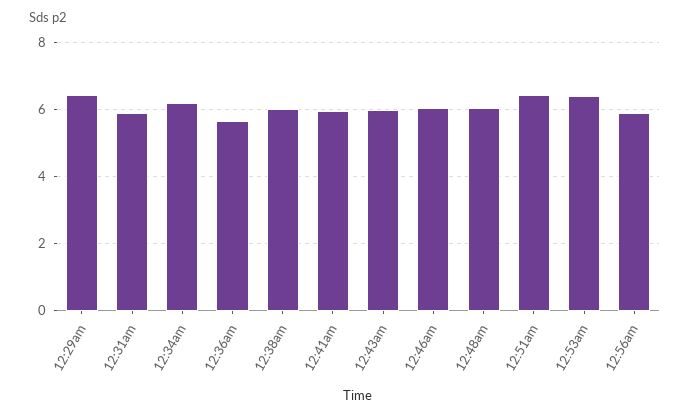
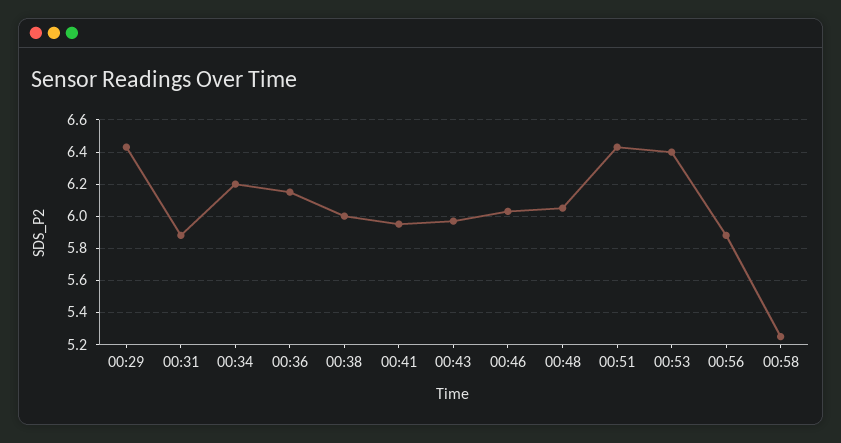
12:36am: 5.6 -> 6.15
00:58: none -> 5.25

